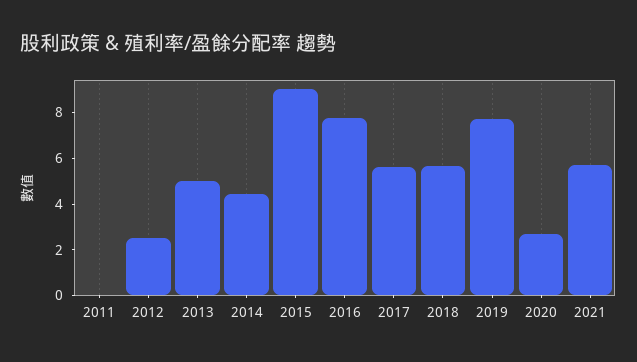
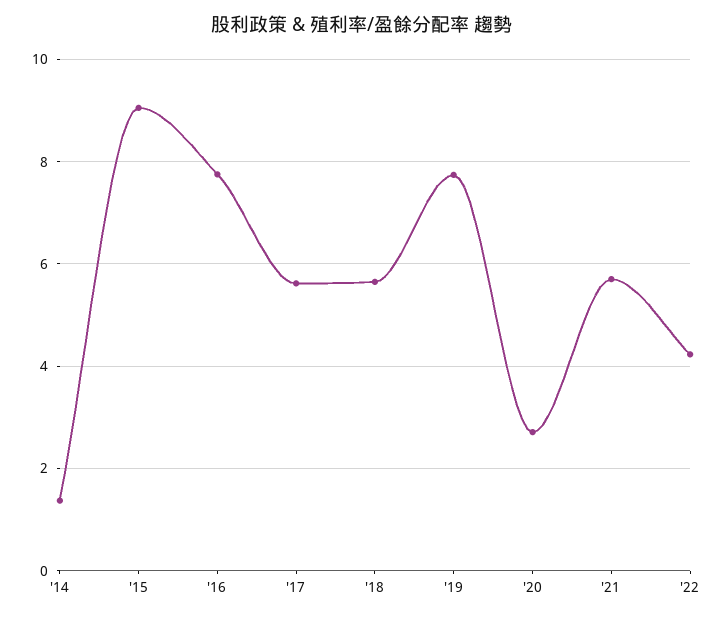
2011: 0 -> none
2012: 2.5 -> none
2013: 5 -> none
2014: 4.5 -> 1.4
'22: none -> 4.2

